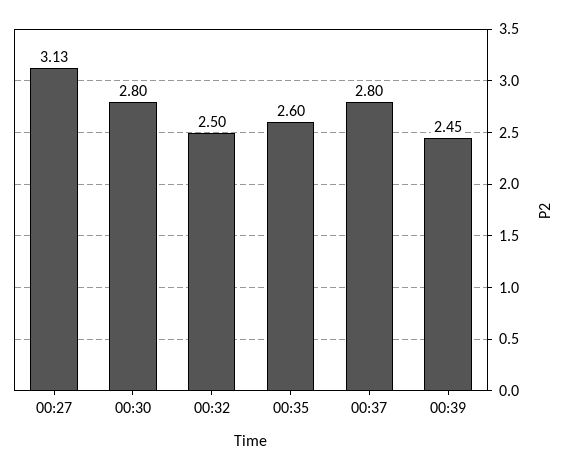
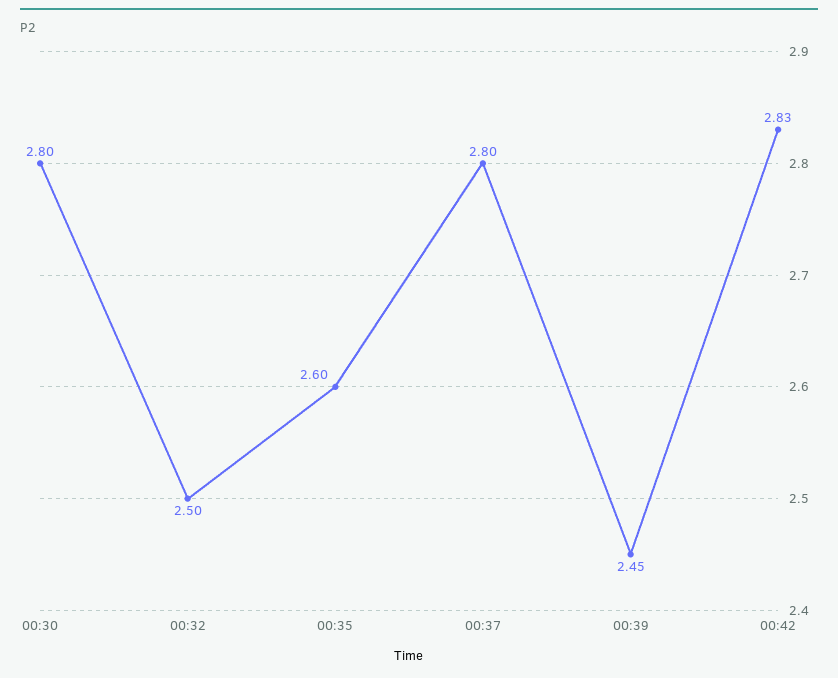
00:27: 3.13 -> none
00:42: none -> 2.83

